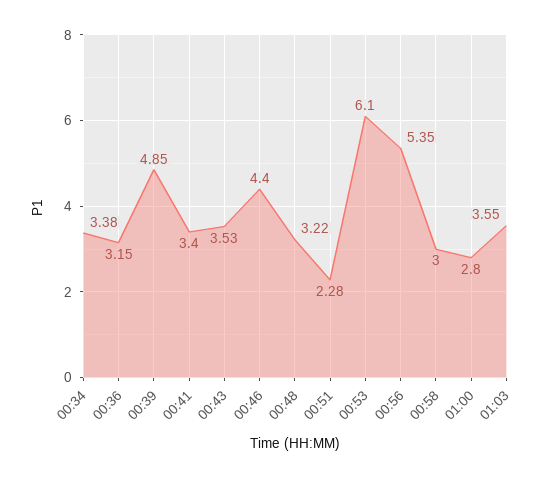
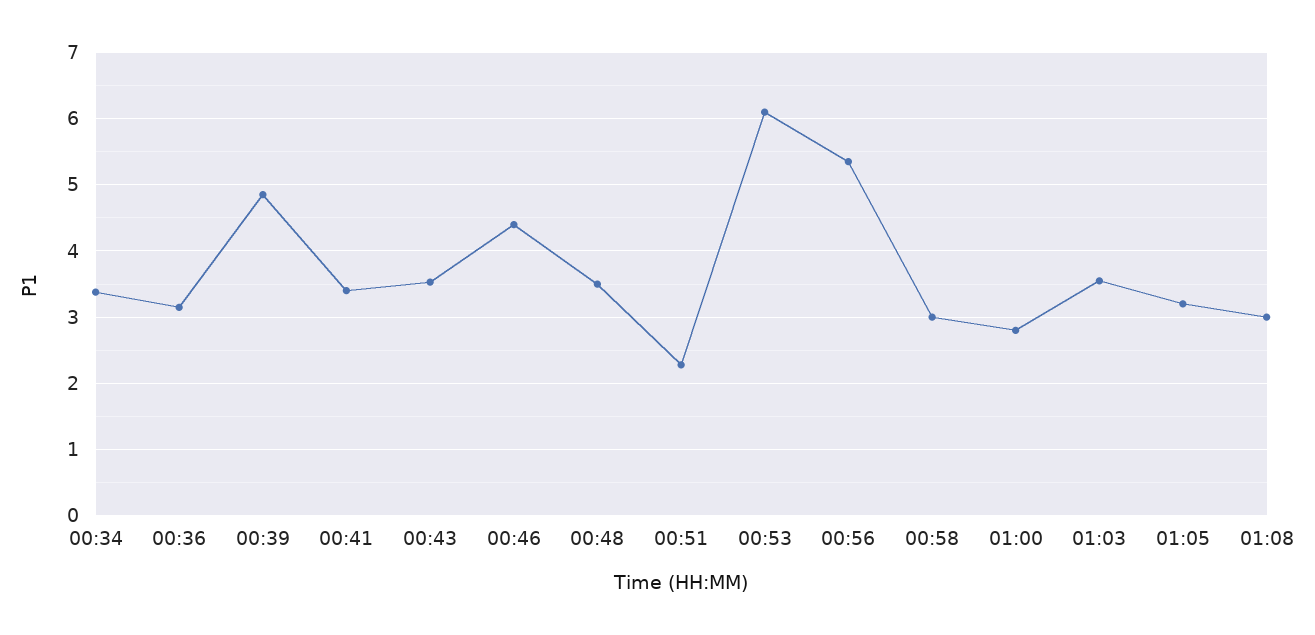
00:48: 3.22 -> 3.5
01:05: none -> 3.2
01:08: none -> 3

